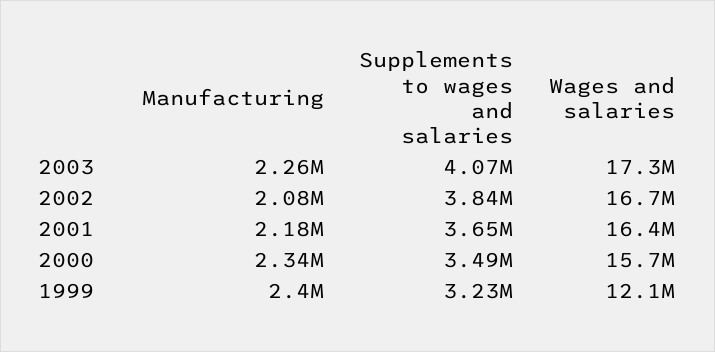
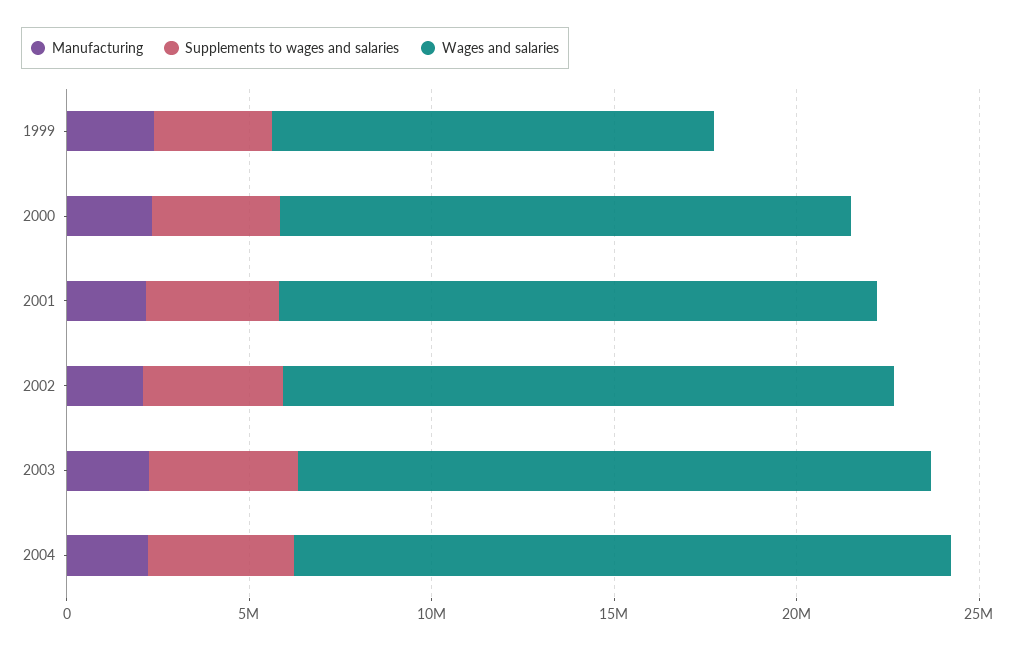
Manufacturing, 2004: none -> 2000000
Supplements to wages and salaries, 2004: none -> 4000000
Wages and salaries, 2004: none -> 18000000

